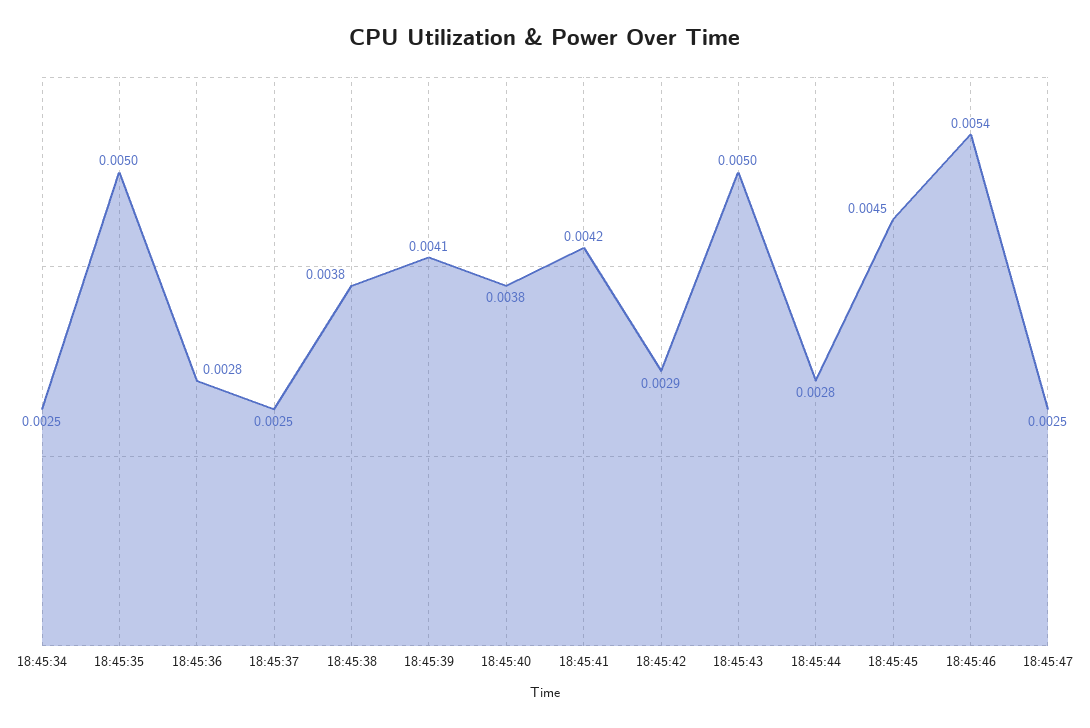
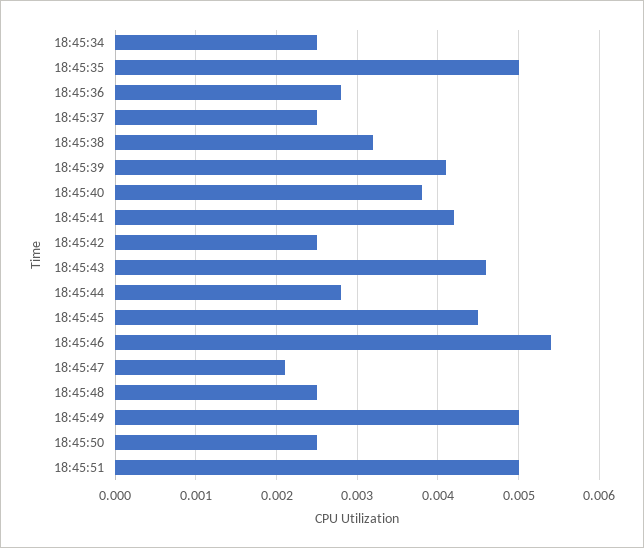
18:45:38: 0.0038 -> 0.0032
18:45:42: 0.0029 -> 0.0025
18:45:43: 0.005 -> 0.0046
18:45:47: 0.0025 -> 0.0021
18:45:48: none -> 0.0025
18:45:49: none -> 0.005
18:45:50: none -> 0.0025
18:45:51: none -> 0.005

